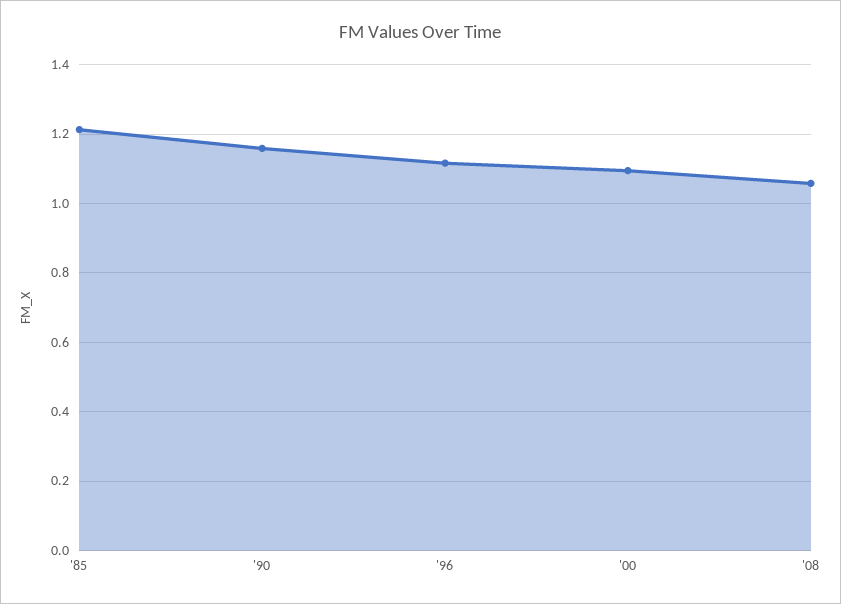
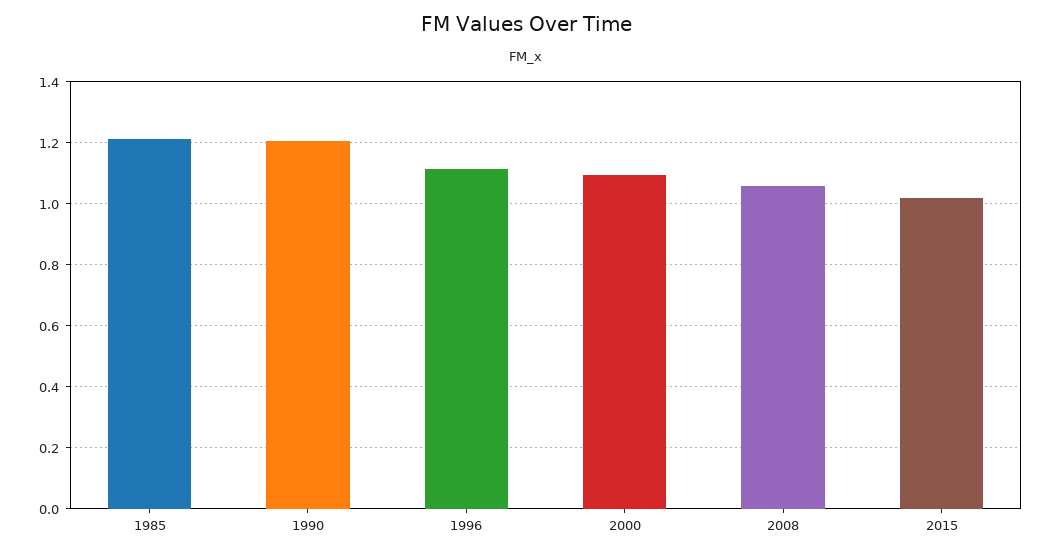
'90: 1.16 -> 1.2
2015: none -> 1.02

